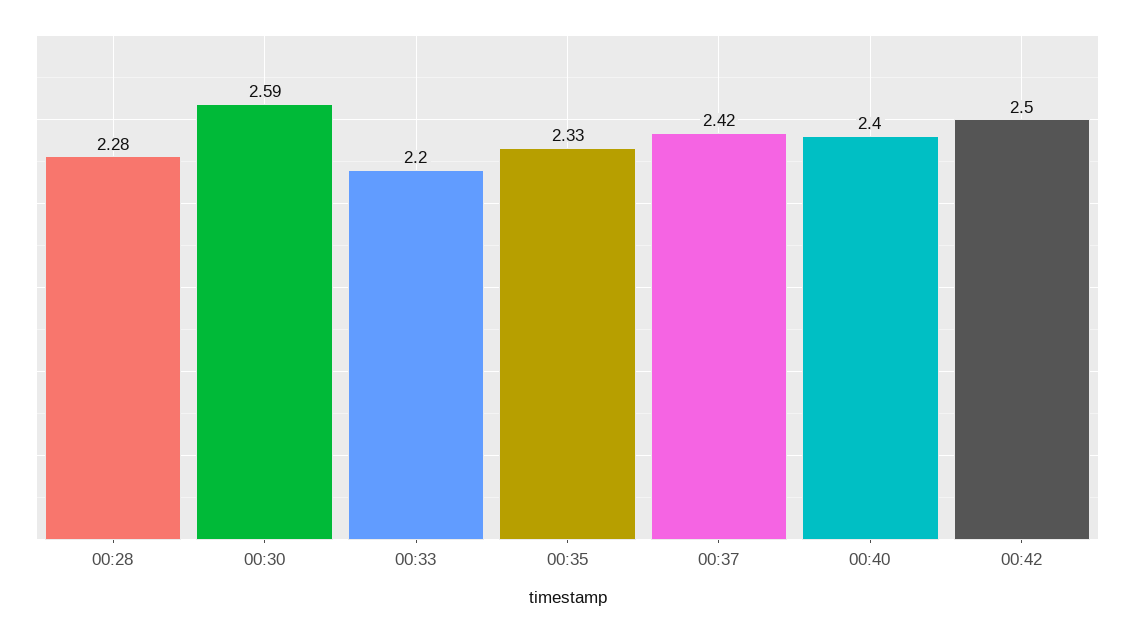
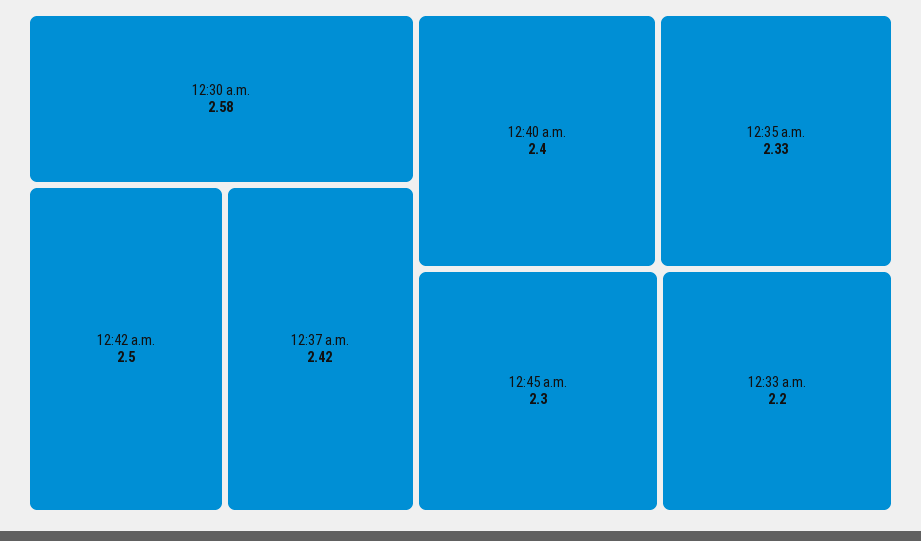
00:28: 2.28 -> none
00:30: 2.59 -> 2.58
12:45 a.m.: none -> 2.3

